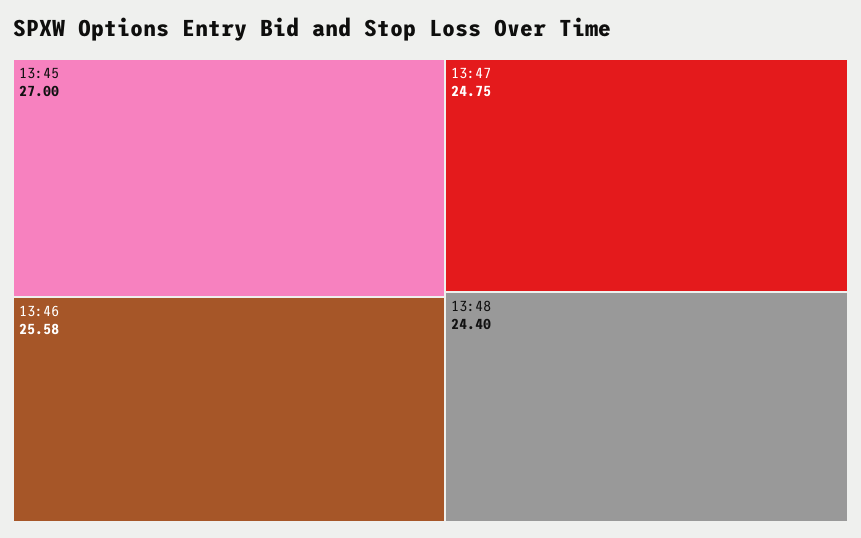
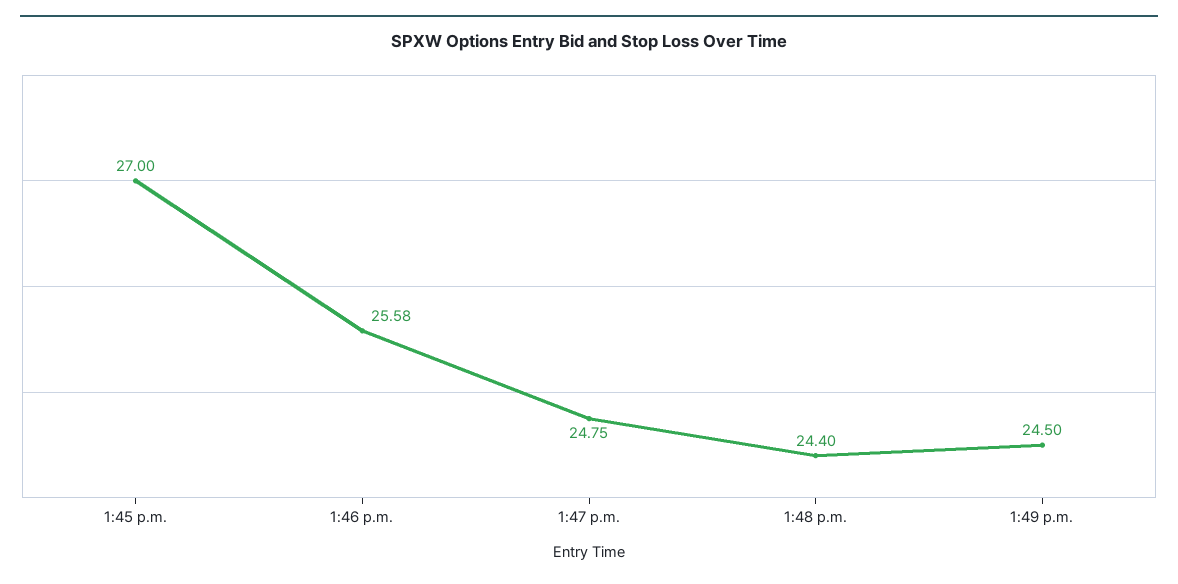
1:49 p.m.: none -> 24.5

